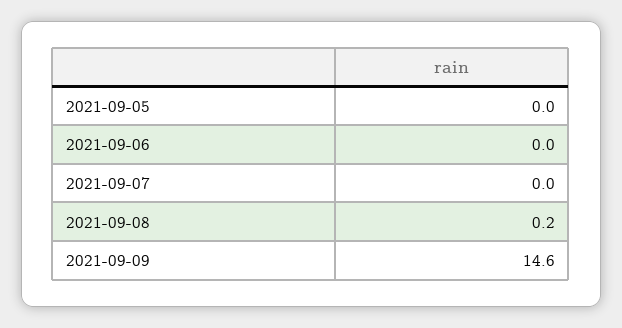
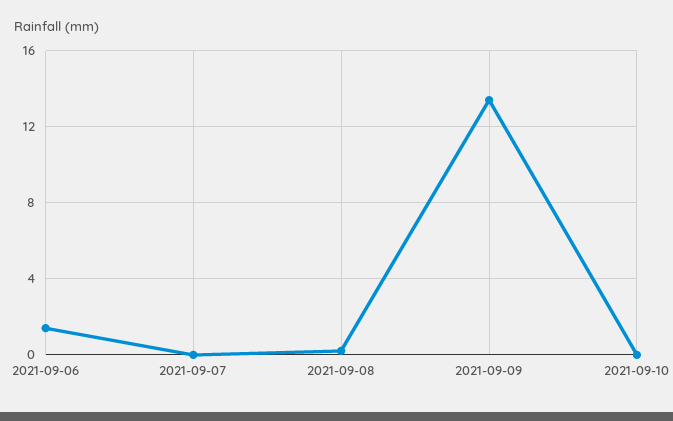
2021-09-05: 0 -> none
2021-09-06: 0 -> 1.5
2021-09-09: 14.6 -> 13.5
2021-09-10: none -> 0

